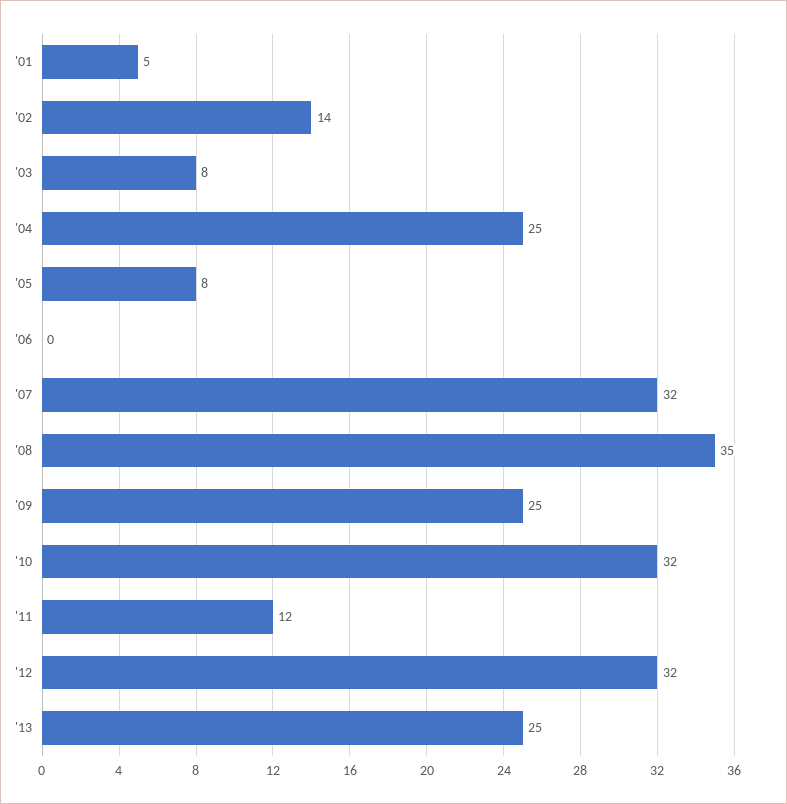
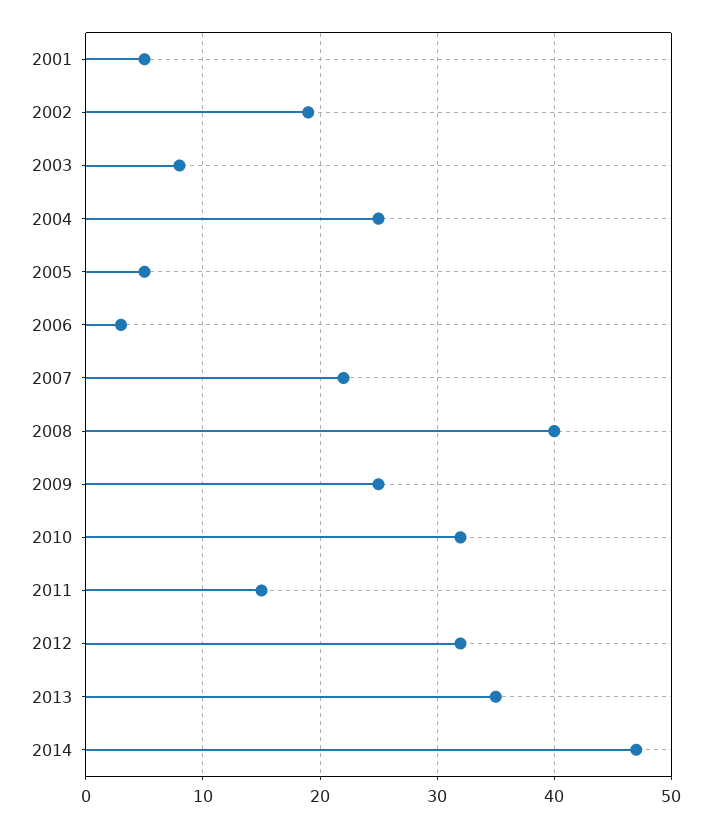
'02: 14 -> 19
'05: 8 -> 5
'06: 0 -> 3
'07: 32 -> 22
'08: 35 -> 40
'11: 12 -> 15
'13: 25 -> 35
2014: none -> 47

